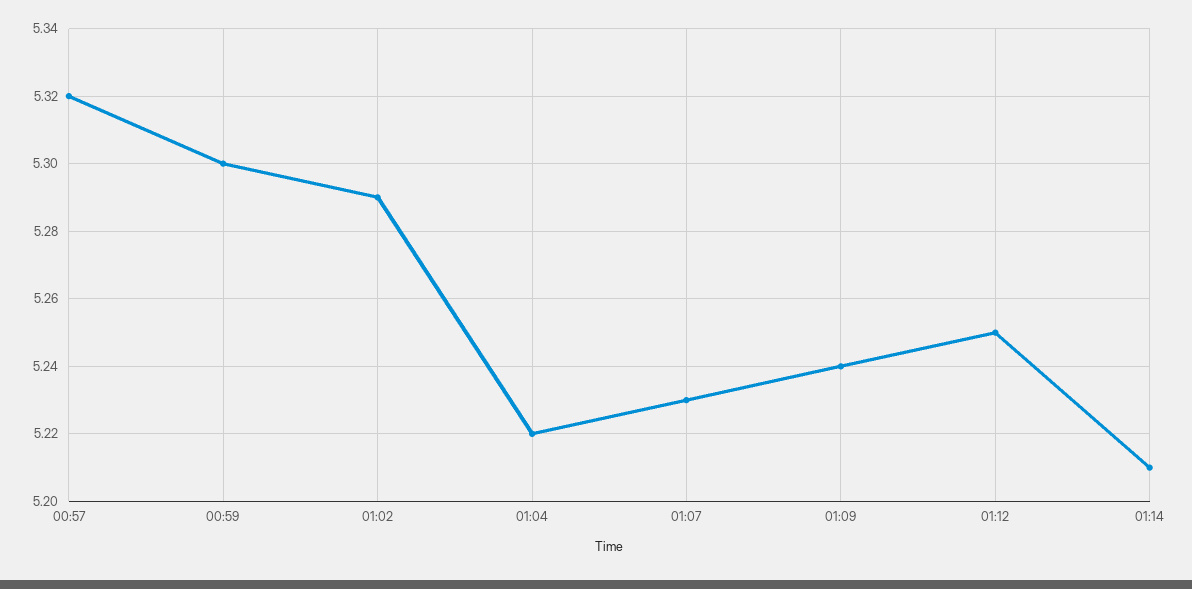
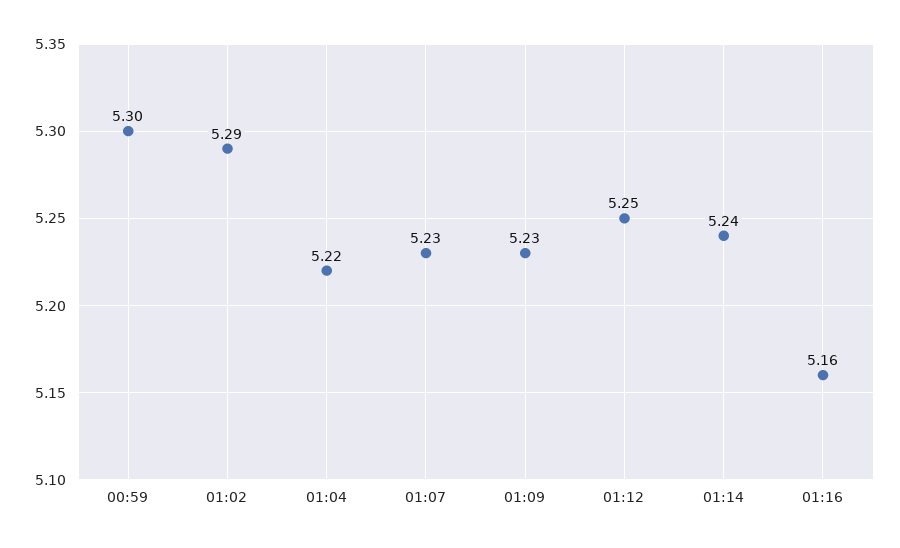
00:57: 5.32 -> none
01:09: 5.24 -> 5.23
01:14: 5.21 -> 5.24
01:16: none -> 5.16

